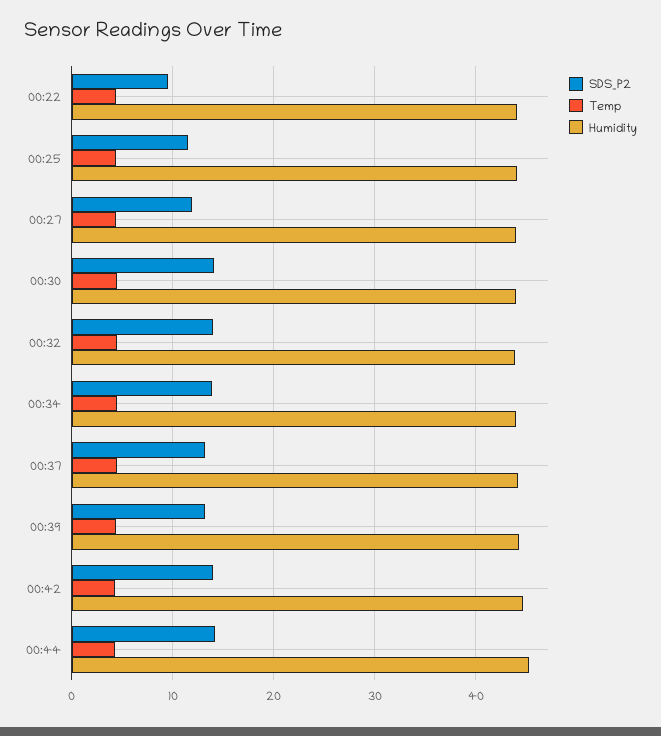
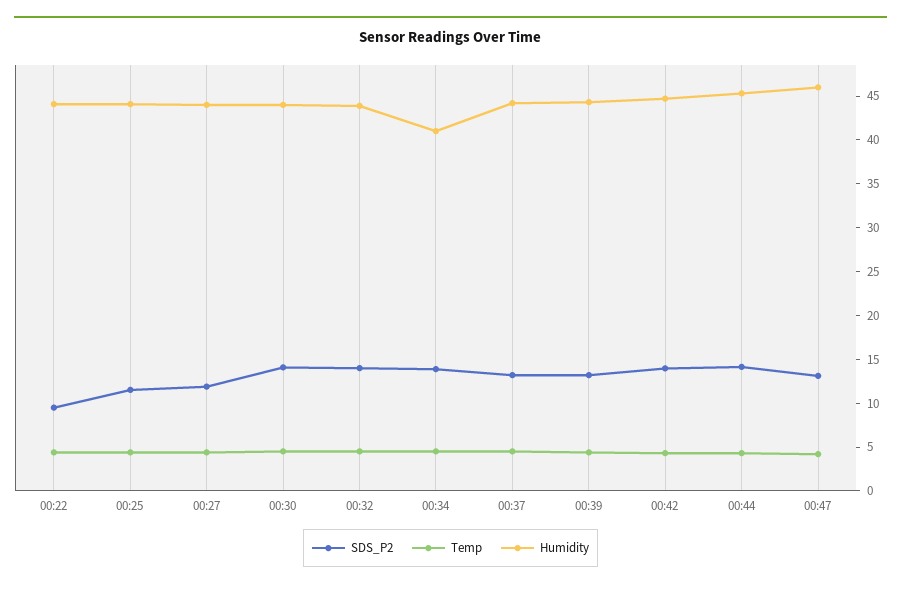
Humidity, 00:34: 44 -> 41
SDS_P2, 00:47: none -> 13
Temp, 00:47: none -> 4
Humidity, 00:47: none -> 46

